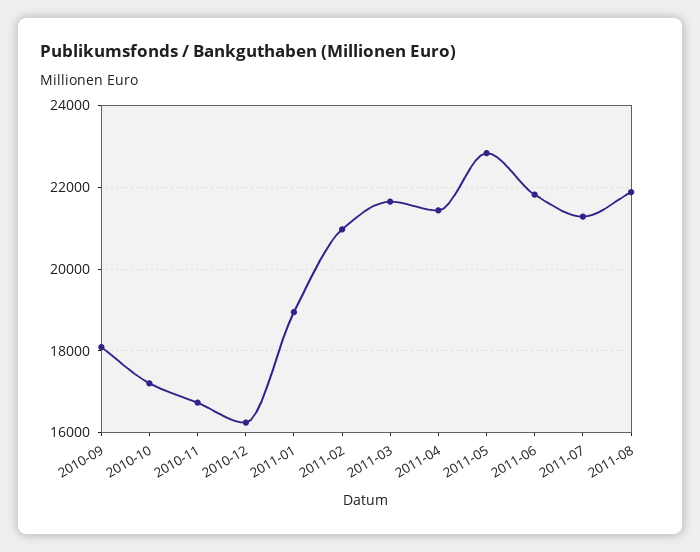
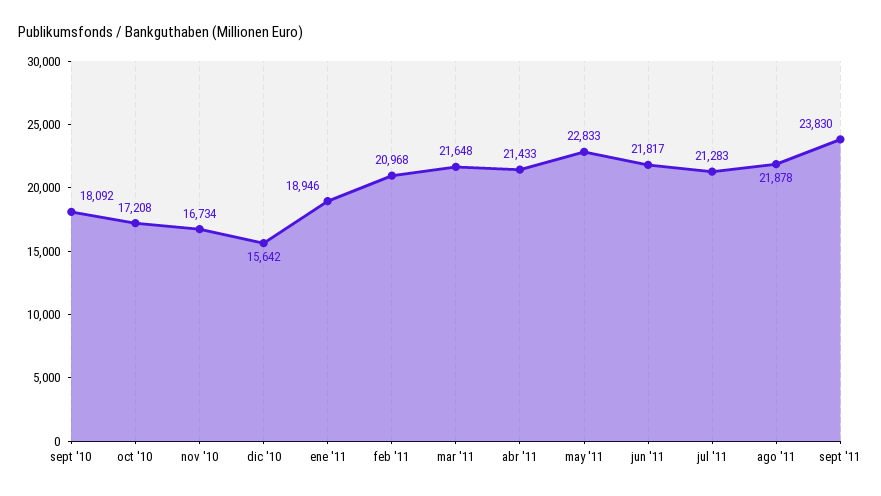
2010-12: 16200 -> 15642
sept '11: none -> 23830

